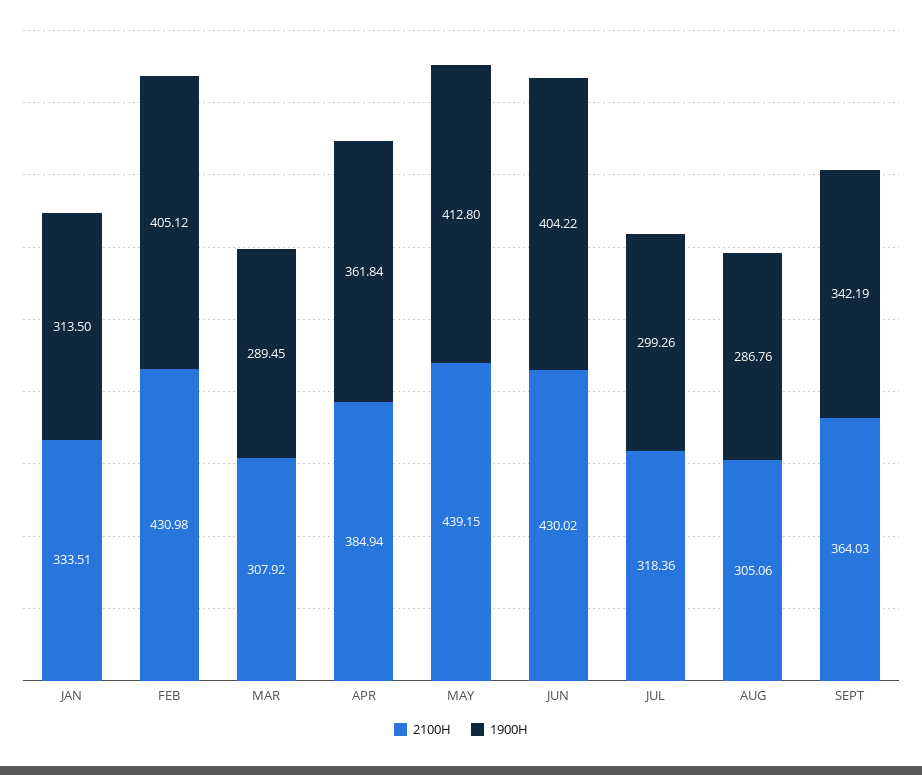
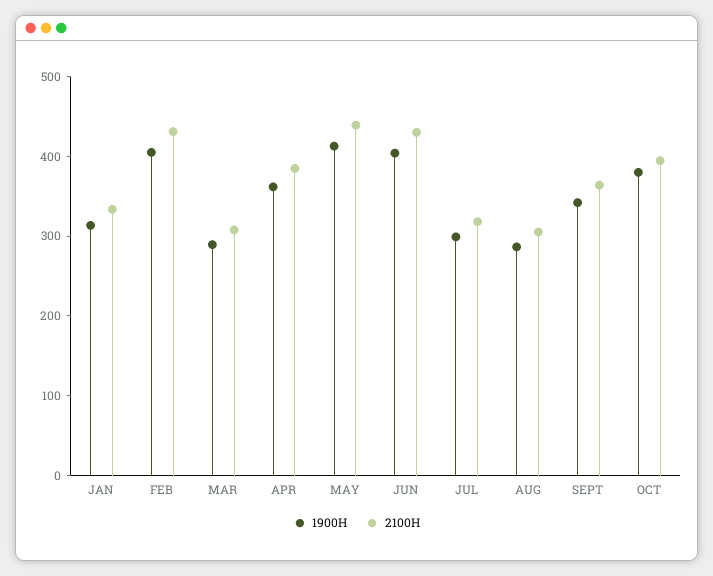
1900H, OCT: none -> 380
2100H, OCT: none -> 400

